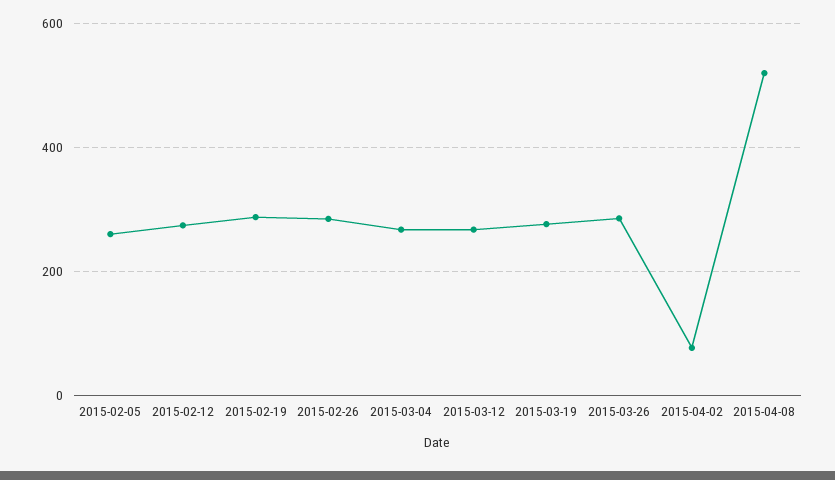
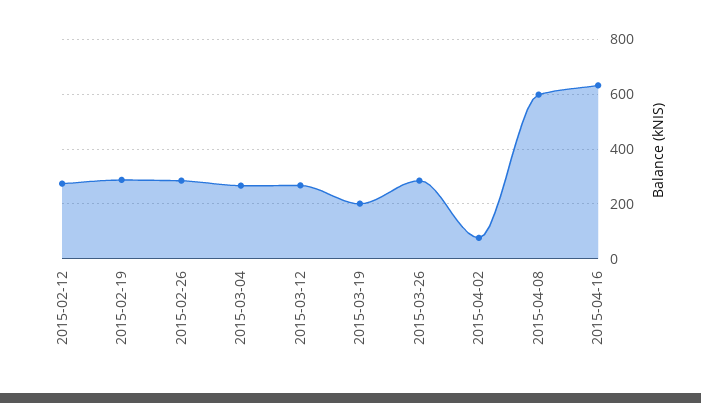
2015-02-05: 260 -> none
2015-03-19: 280 -> 200
2015-04-08: 520 -> 600
2015-04-16: none -> 625

